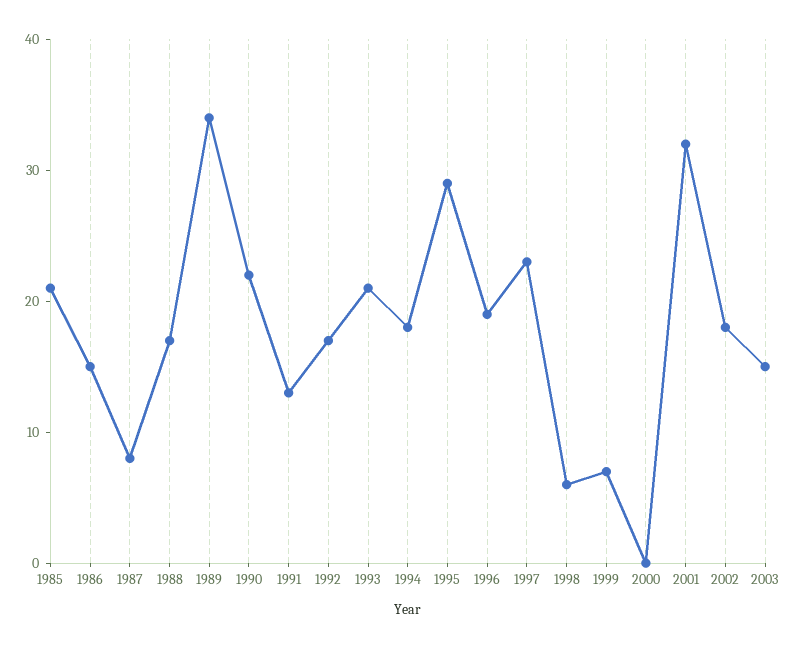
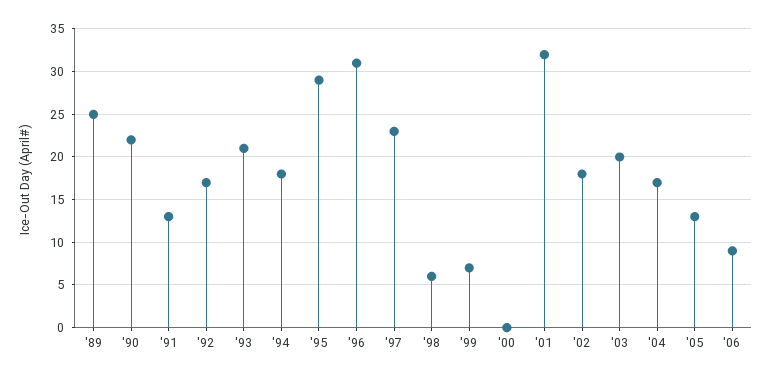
1985: 21 -> none
1986: 15 -> none
1987: 8 -> none
1988: 17 -> none
1989: 34 -> 25
1996: 19 -> 31
2003: 15 -> 20
'04: none -> 17
'05: none -> 13
'06: none -> 9

